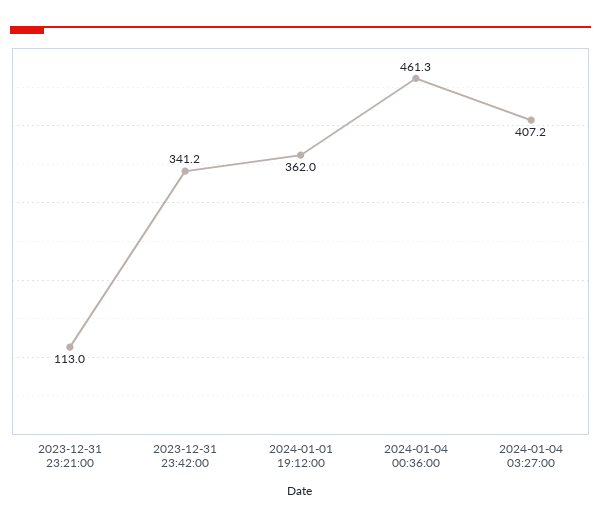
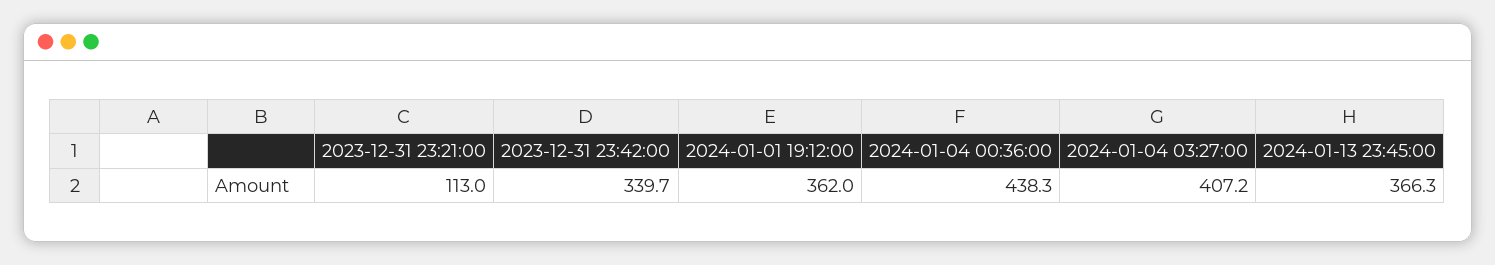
2023-12-31 23:42:00: 341.2 -> 339.7
2024-01-04 00:36:00: 461.3 -> 438.3
2024-01-13 23:45:00: none -> 366.3

